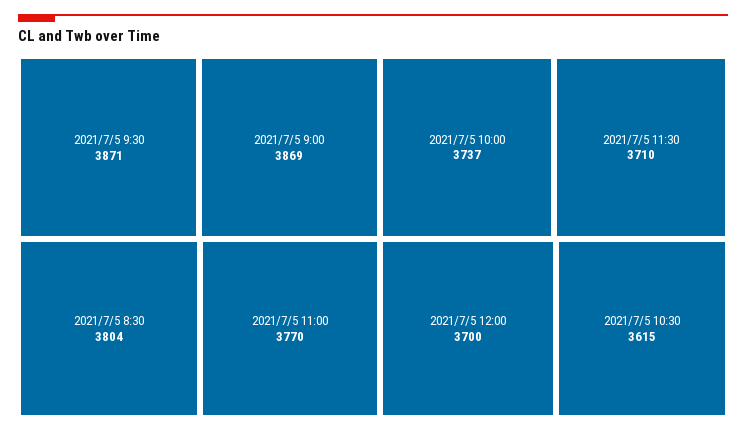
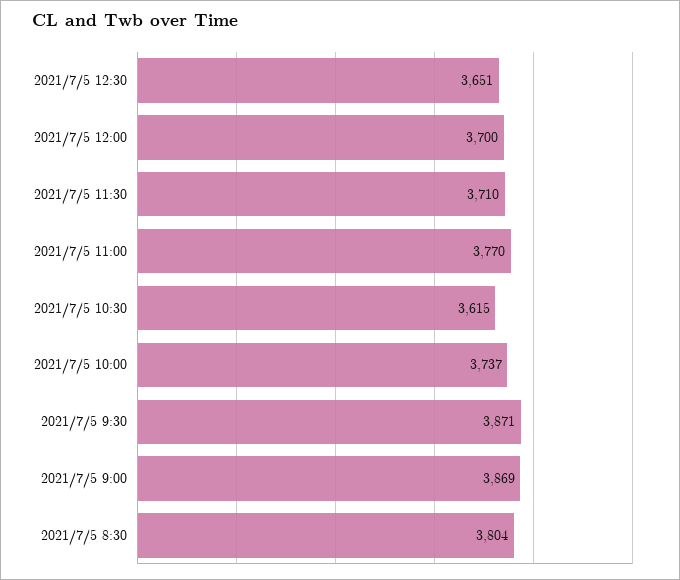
2021/7/5 12:30: none -> 3651

